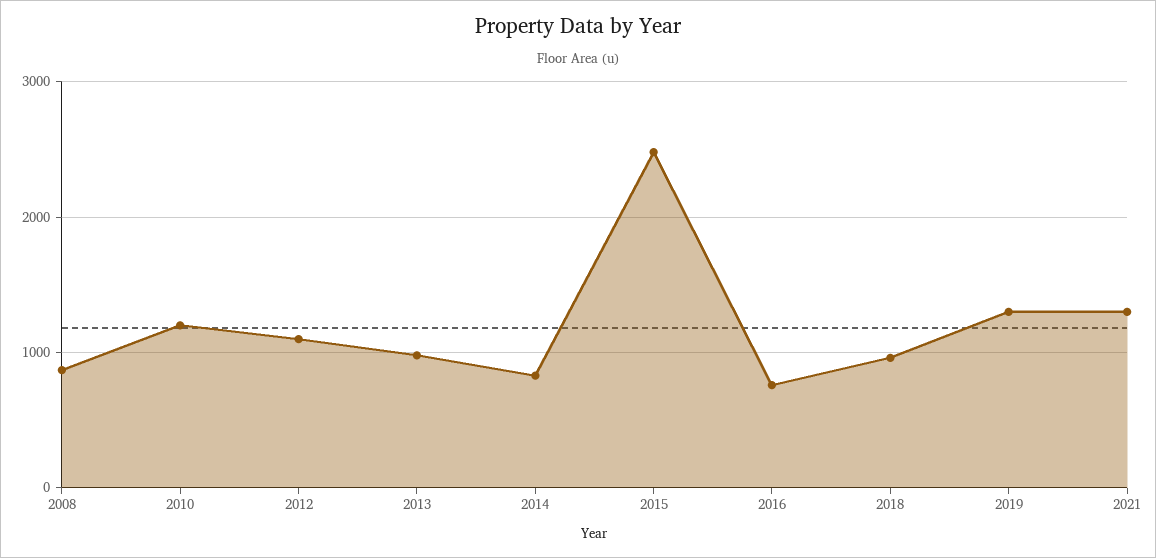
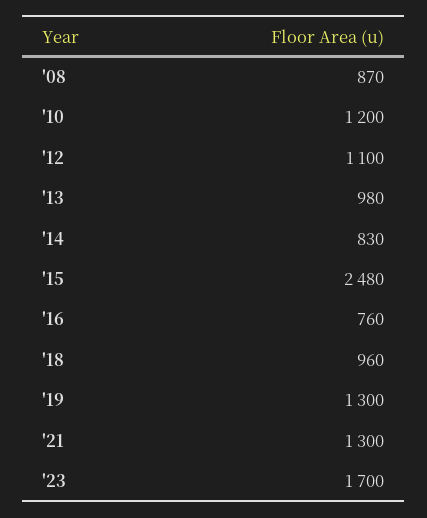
'23: none -> 1700

